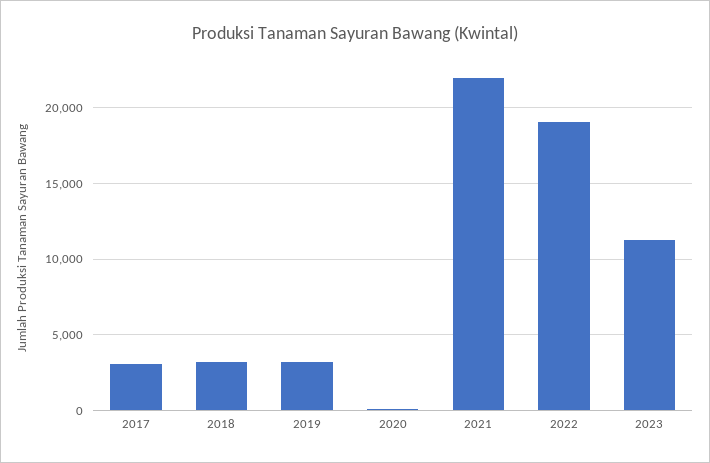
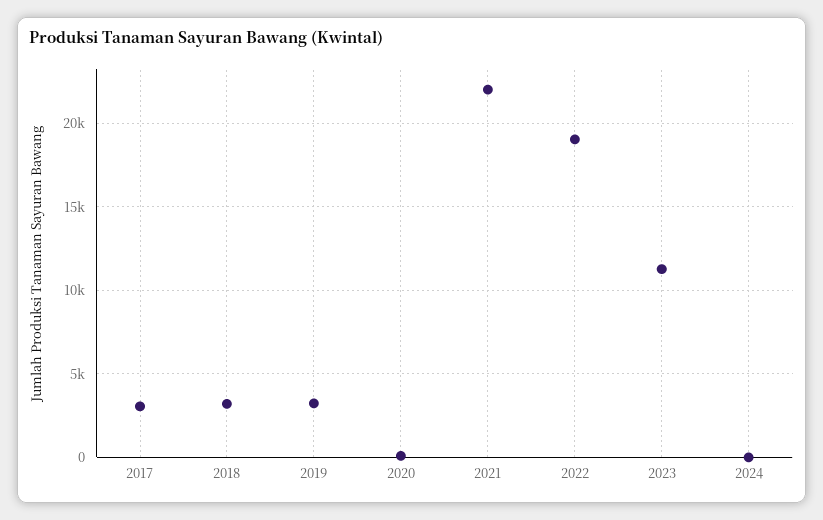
2024: none -> 0

